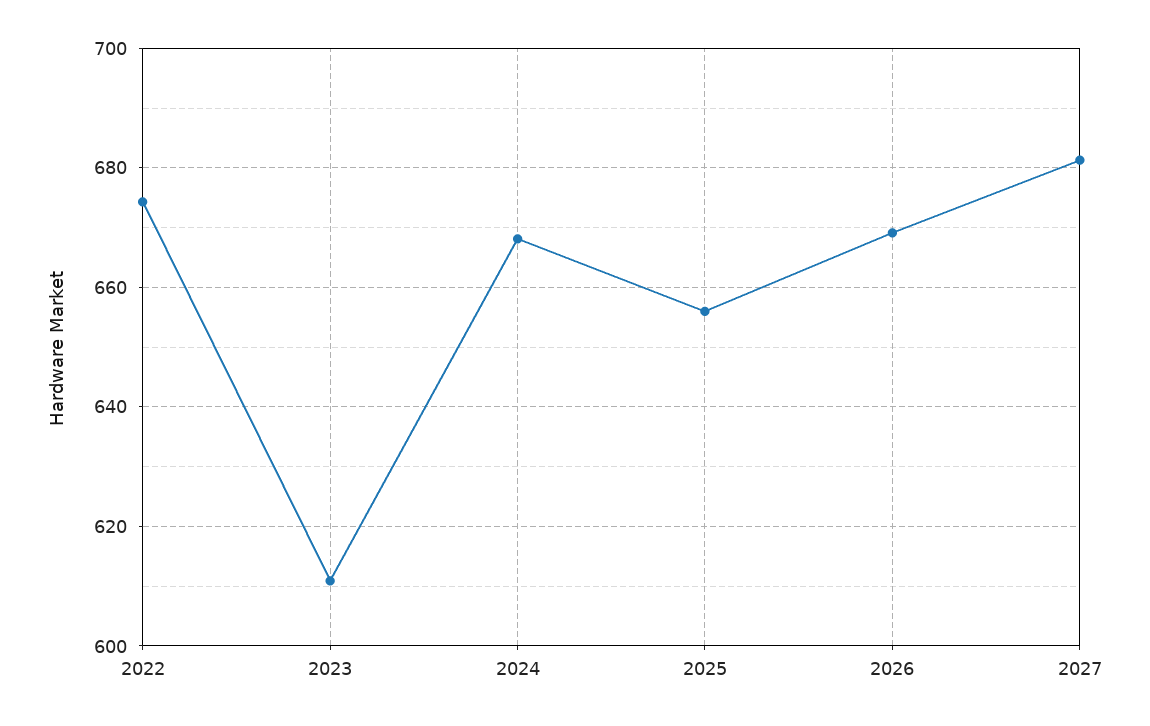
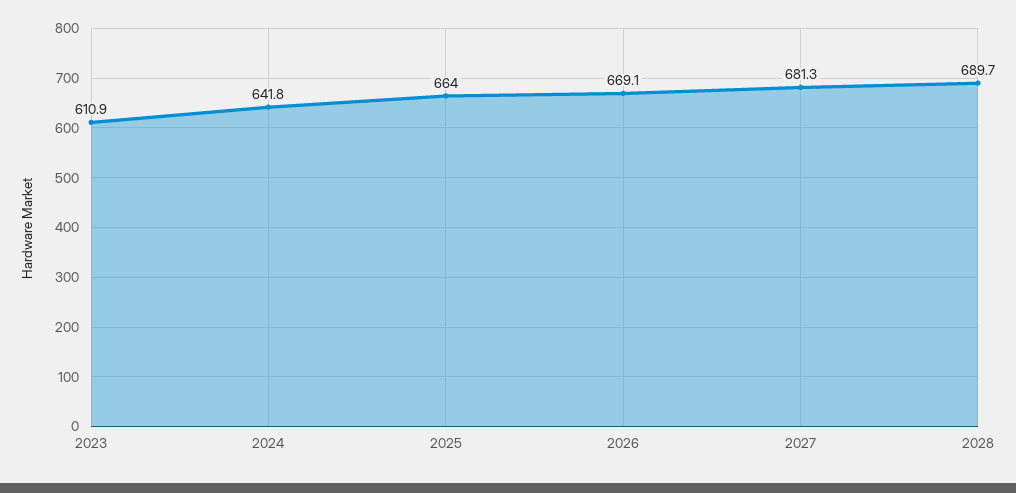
2022: 674 -> none
2024: 668 -> 641.8
2025: 656 -> 664
2028: none -> 689.7

